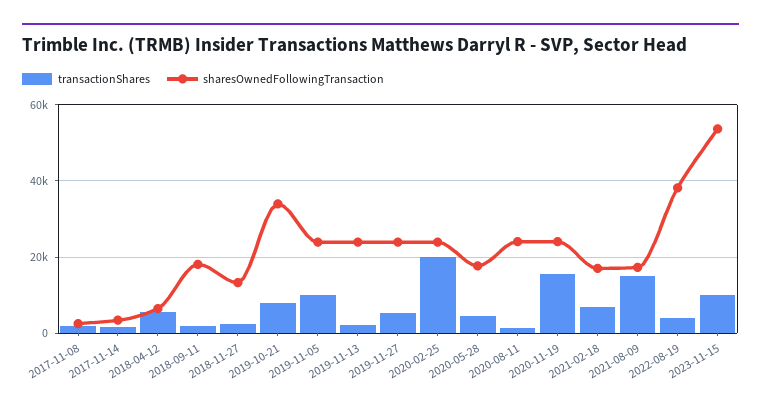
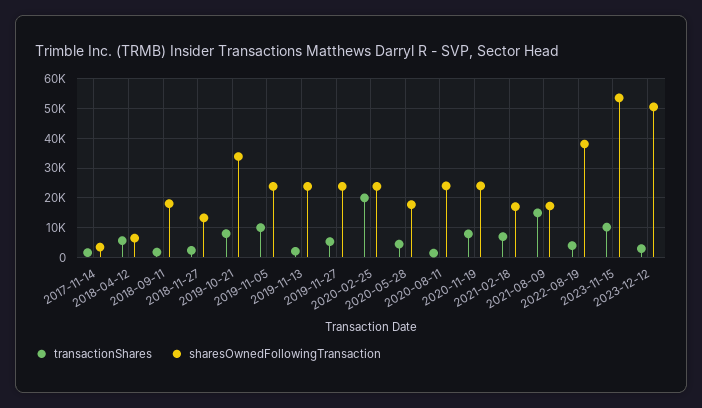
transactionShares, 2017-11-08: 2000 -> none
sharesOwnedFollowingTransaction, 2017-11-08: 2000 -> none
transactionShares, 2020-11-19: 16000 -> 7500
transactionShares, 2023-12-12: none -> 2500
sharesOwnedFollowingTransaction, 2023-12-12: none -> 50000

